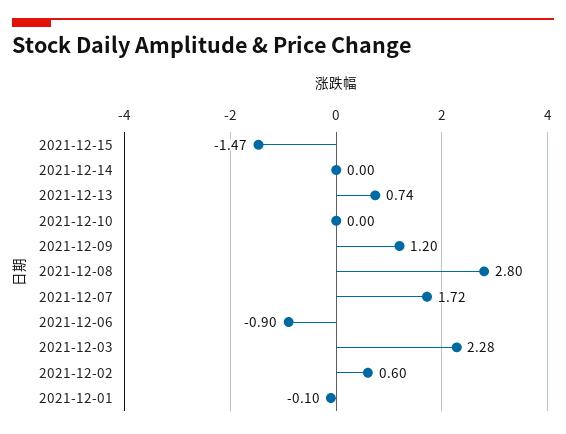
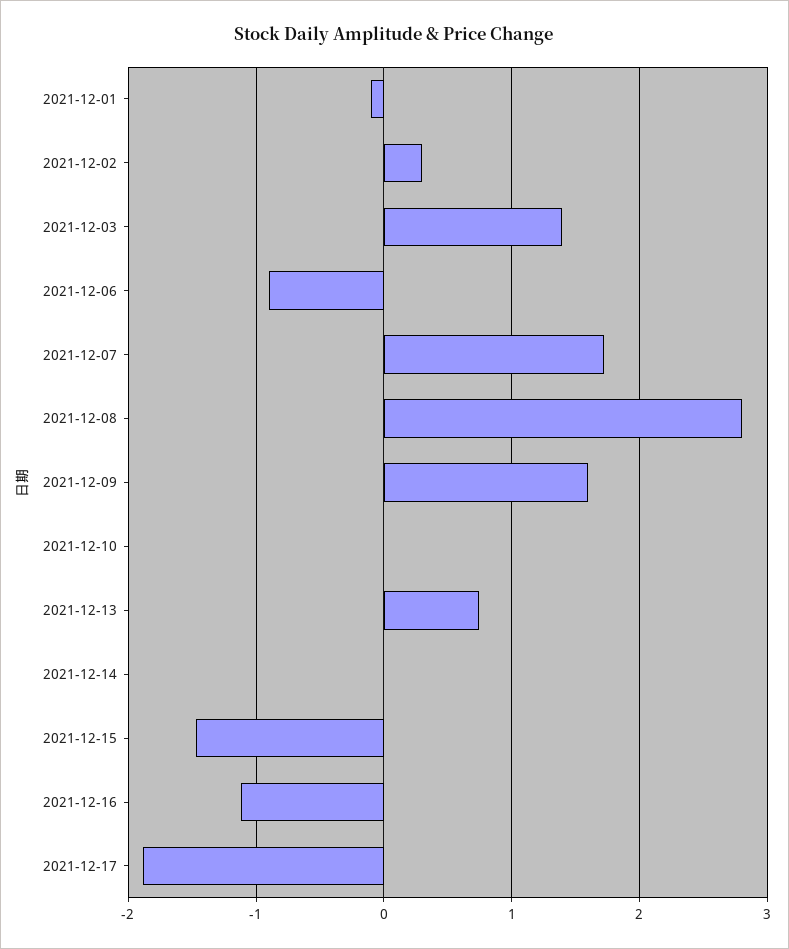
2021-12-09: 1.2 -> 1.6
2021-12-03: 2.28 -> 1.4
2021-12-02: 0.6 -> 0.3
2021-12-16: none -> -1.1
2021-12-17: none -> -1.9

